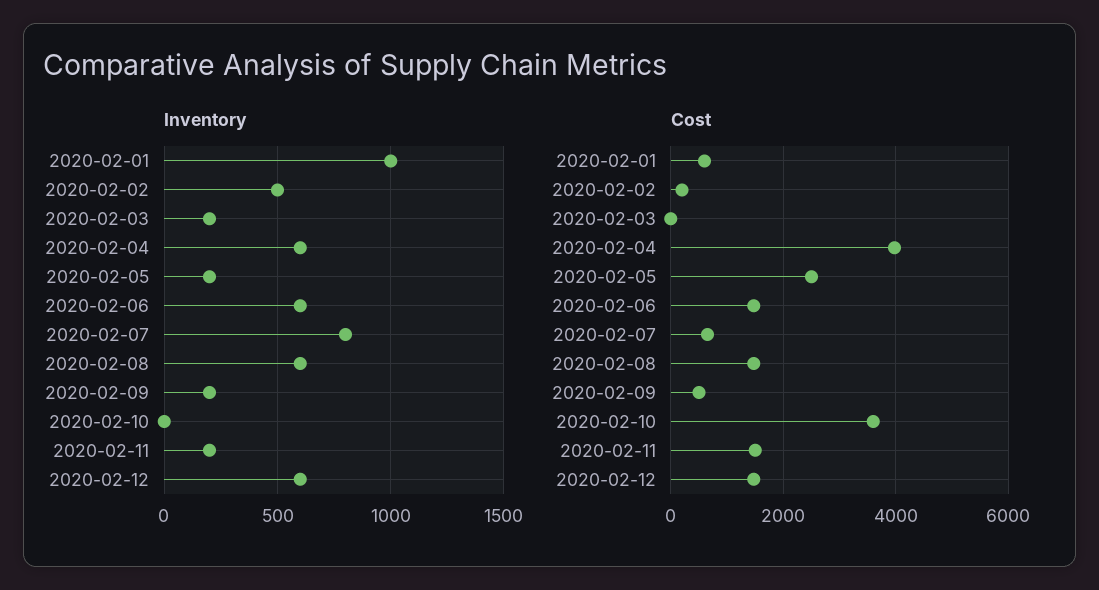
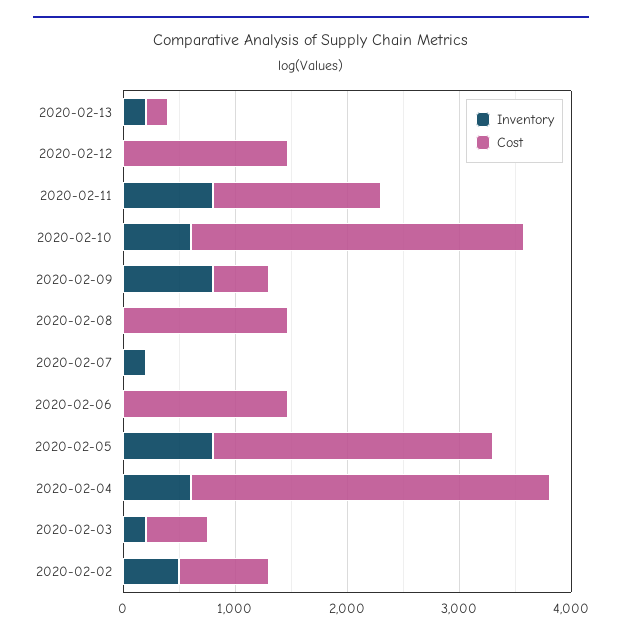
Inventory, 2020-02-01: 1000 -> none
Inventory, 2020-02-05: 200 -> 800
Inventory, 2020-02-06: 600 -> 0
Inventory, 2020-02-07: 800 -> 200
Inventory, 2020-02-08: 600 -> 0
Inventory, 2020-02-09: 200 -> 800
Inventory, 2020-02-10: 0 -> 600
Inventory, 2020-02-11: 200 -> 800
Inventory, 2020-02-12: 600 -> 0
Cost, 2020-02-01: 600 -> none
Cost, 2020-02-02: 200 -> 800
Cost, 2020-02-03: 0 -> 600
Cost, 2020-02-04: 4000 -> 3200
Cost, 2020-02-07: 600 -> 0
Cost, 2020-02-10: 3600 -> 3000
Inventory, 2020-02-13: none -> 200
Cost, 2020-02-13: none -> 200

